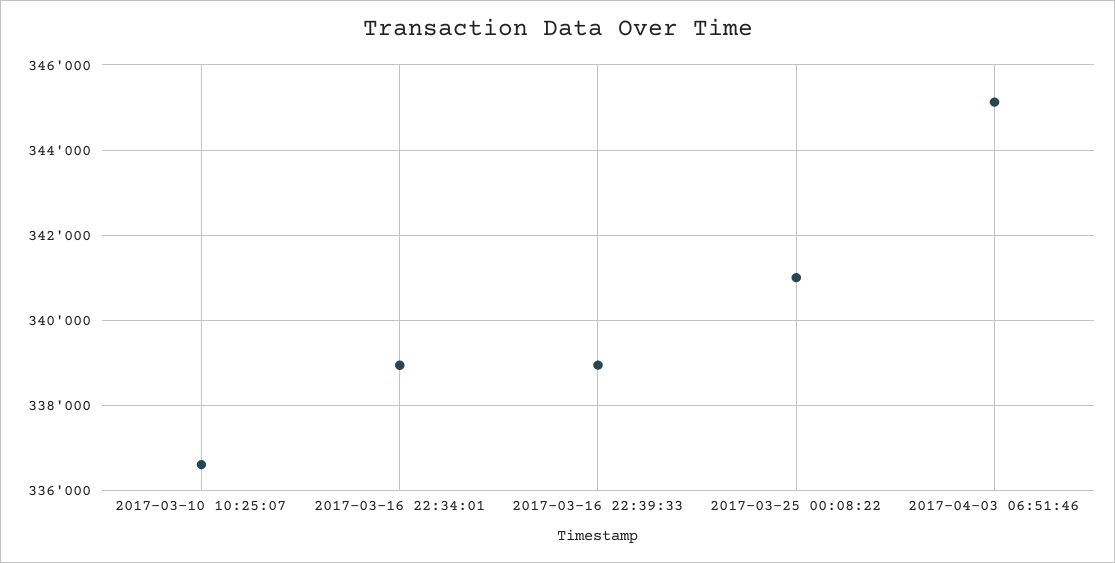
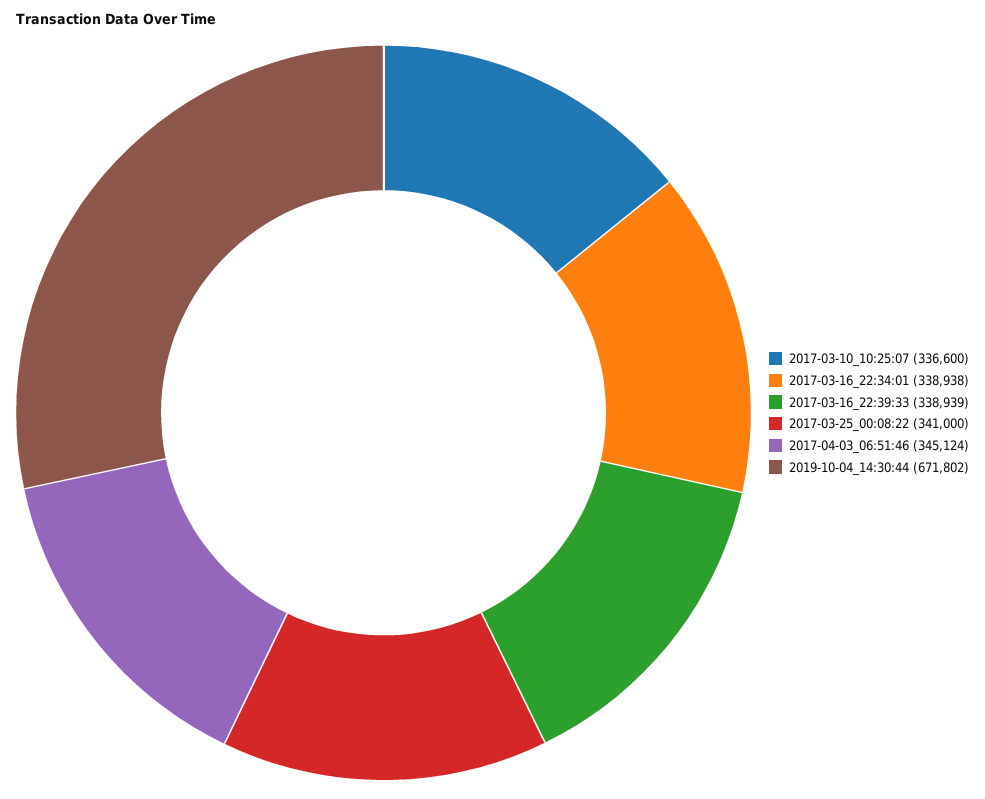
2019-10-04_14:30:44: none -> 671802

